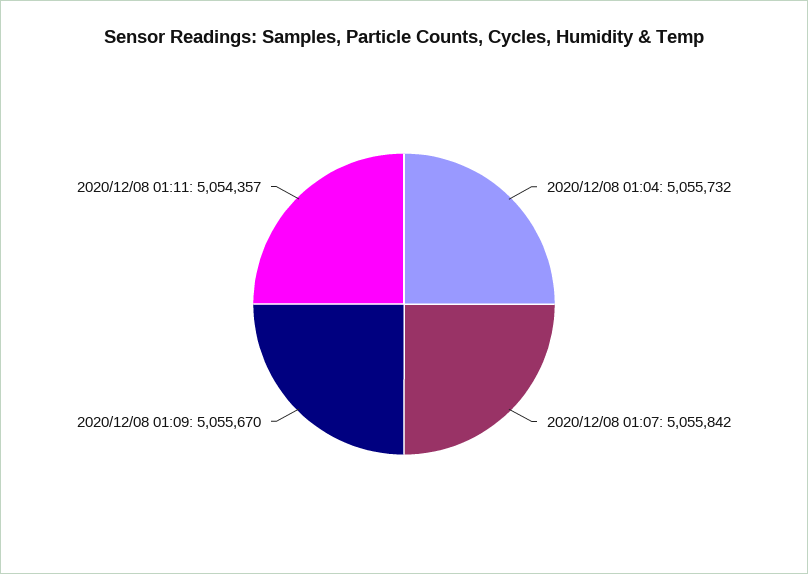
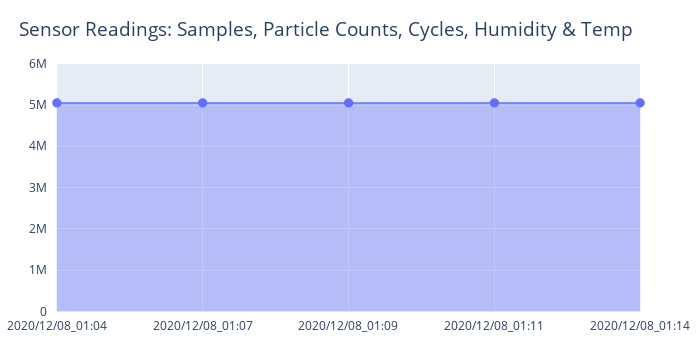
2020/12/08_01:14: none -> 5000000

